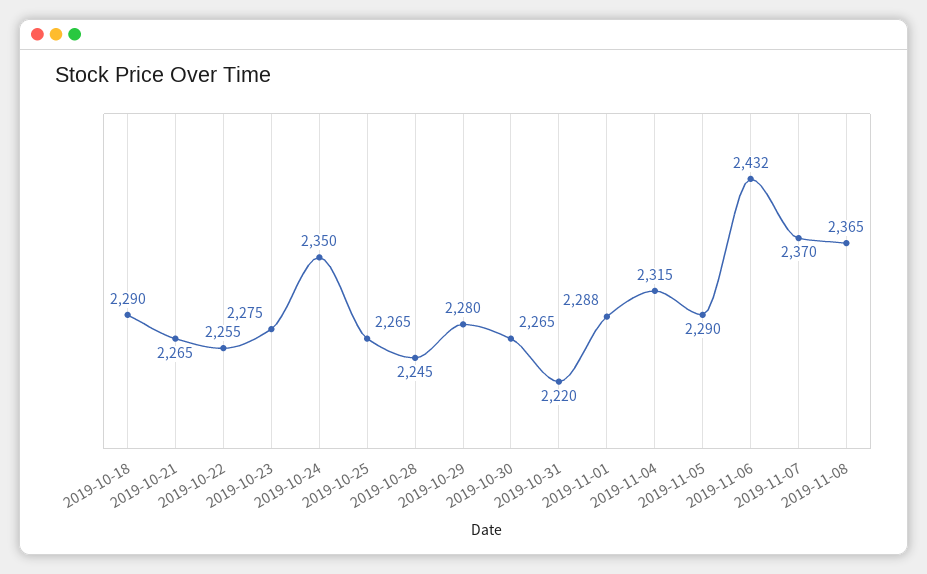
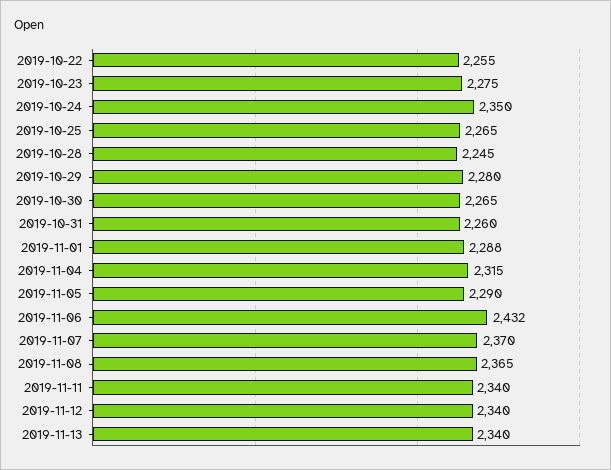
2019-10-18: 2290 -> none
2019-10-21: 2265 -> none
2019-10-31: 2220 -> 2260
2019-11-11: none -> 2340
2019-11-12: none -> 2340
2019-11-13: none -> 2340

